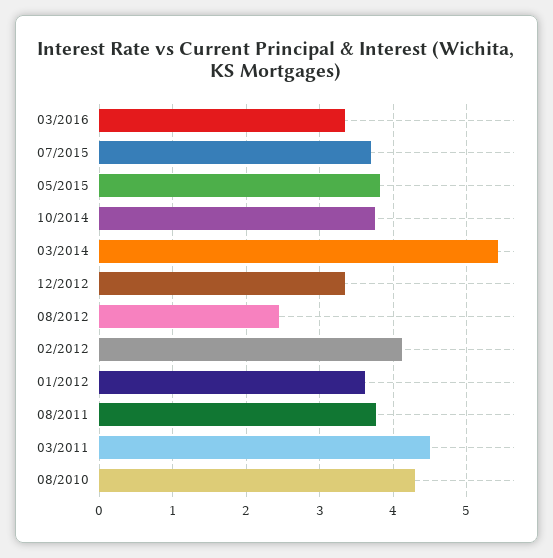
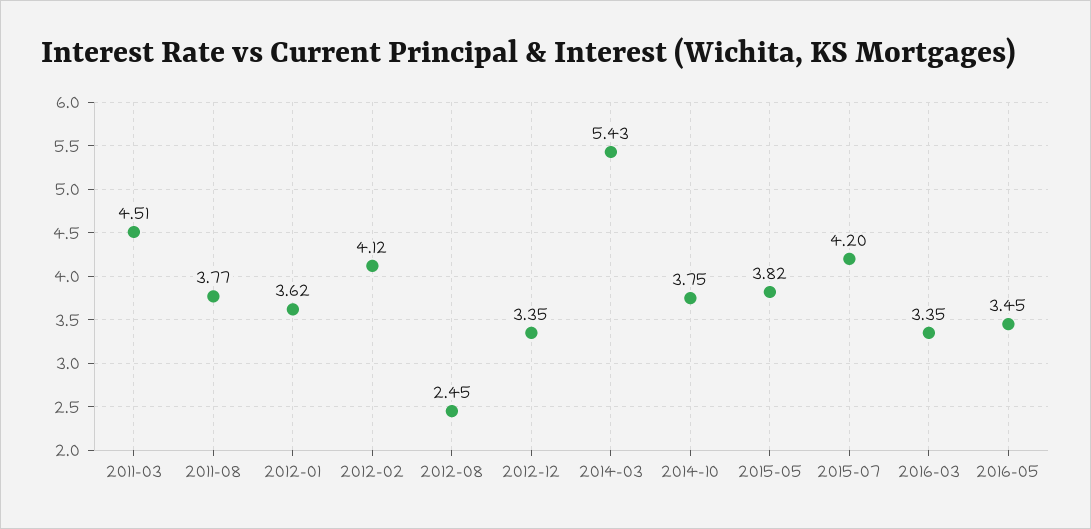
07/2015: 3.7 -> 4.2
08/2010: 4.3 -> none
2016-05: none -> 3.45

